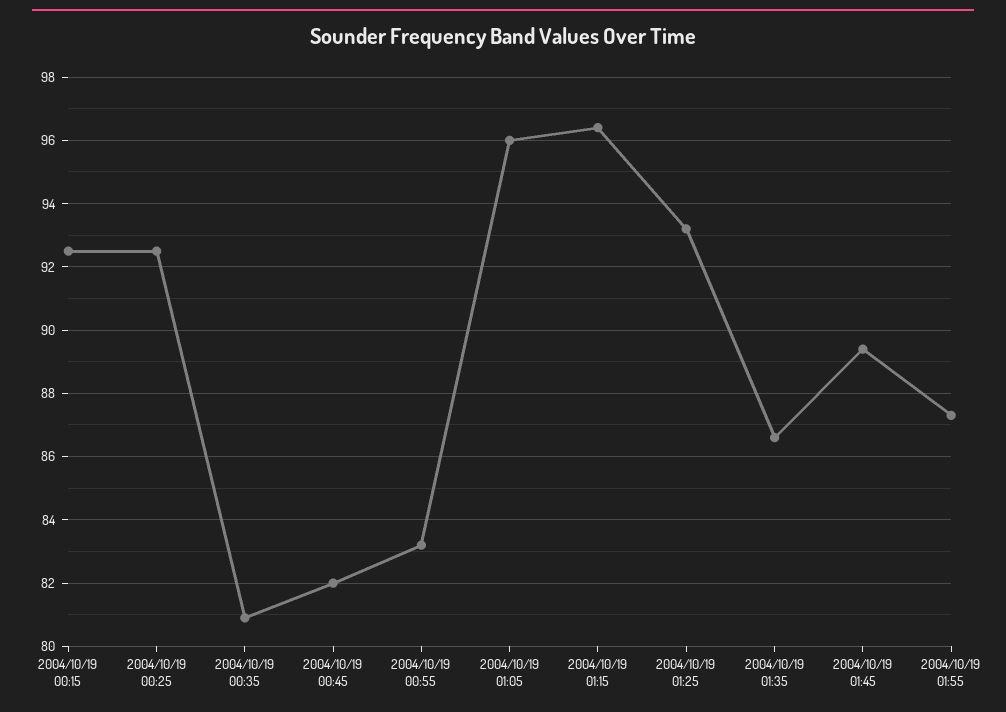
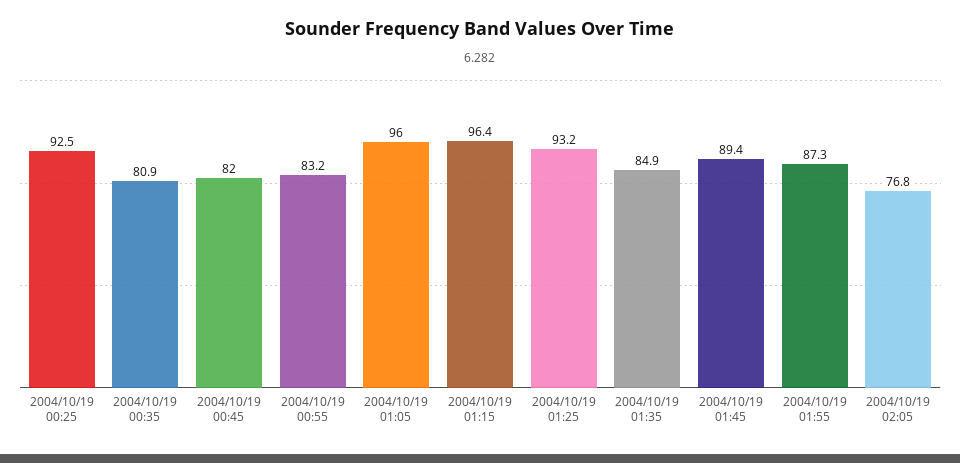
2004/10/19 00:15: 92.5 -> none
2004/10/19 01:35: 86.5 -> 84.9
2004/10/19 02:05: none -> 76.8

